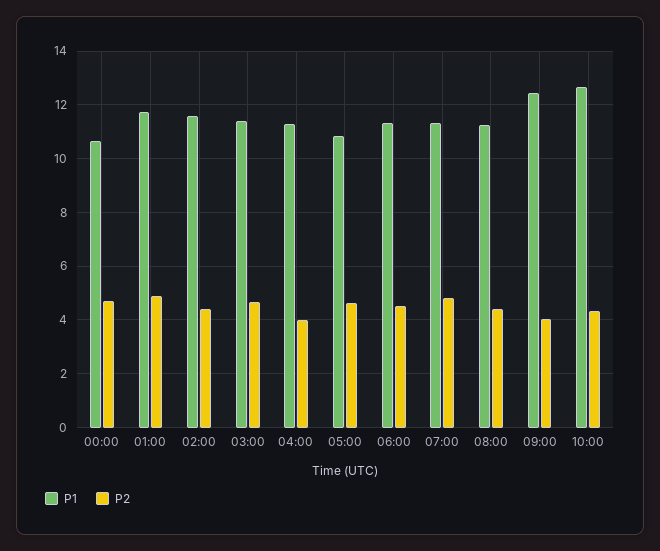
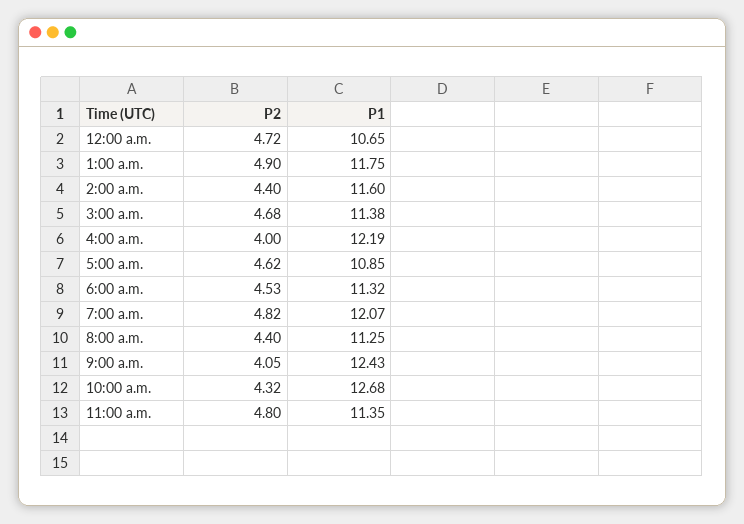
P1, 04:00: 11.25 -> 12.19
P1, 07:00: 11.25 -> 12.07
P2, 11:00 a.m.: none -> 4.8
P1, 11:00 a.m.: none -> 11.35

